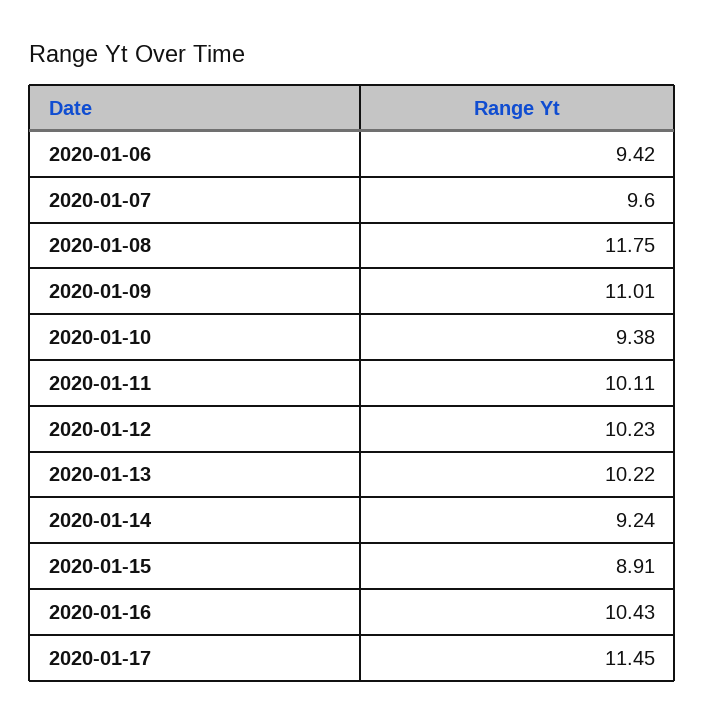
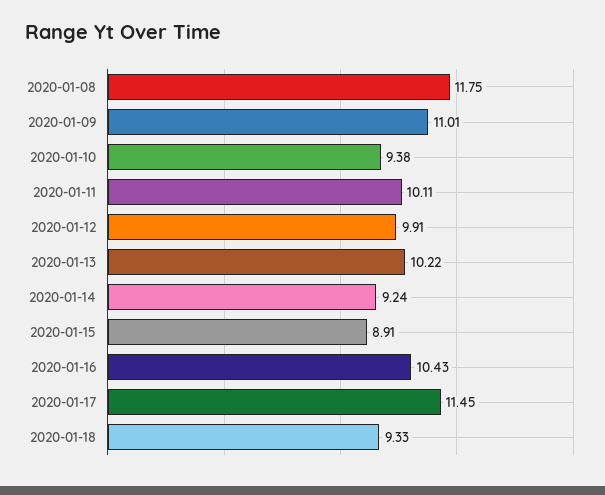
2020-01-06: 9.42 -> none
2020-01-07: 9.6 -> none
2020-01-12: 10.23 -> 9.91
2020-01-18: none -> 9.33

